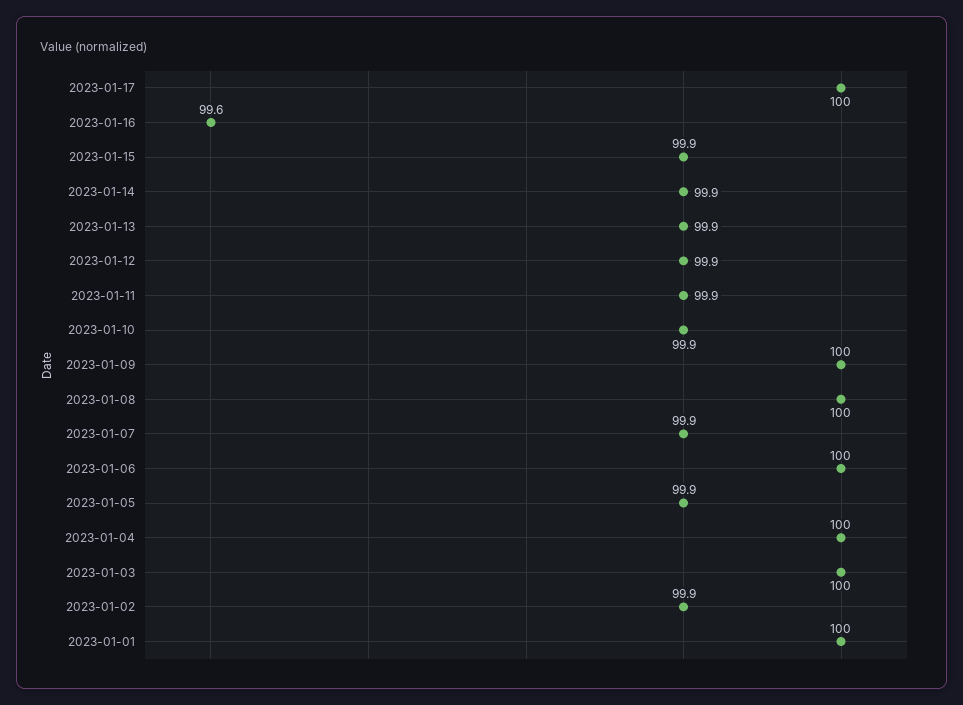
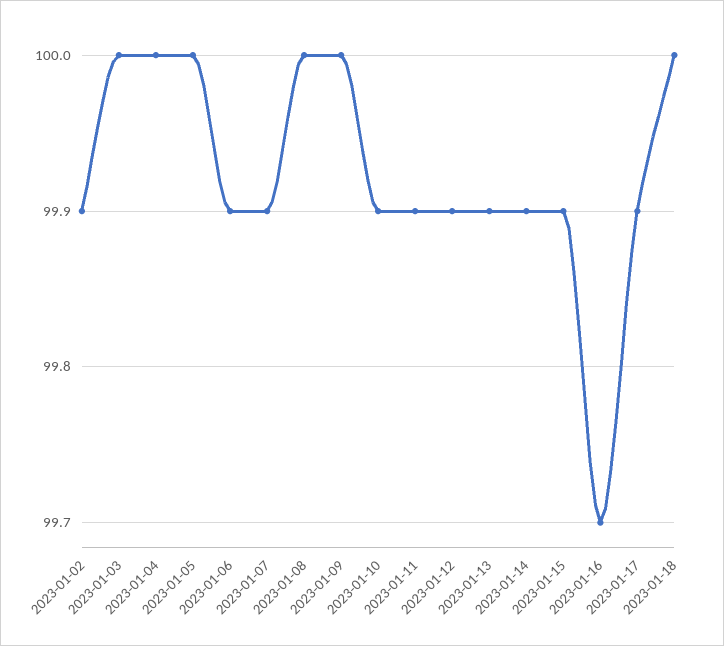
2023-01-17: 100 -> 99.9
2023-01-16: 99.6 -> 99.7
2023-01-06: 100 -> 99.9
2023-01-05: 99.9 -> 100
2023-01-01: 100 -> none
2023-01-18: none -> 100

